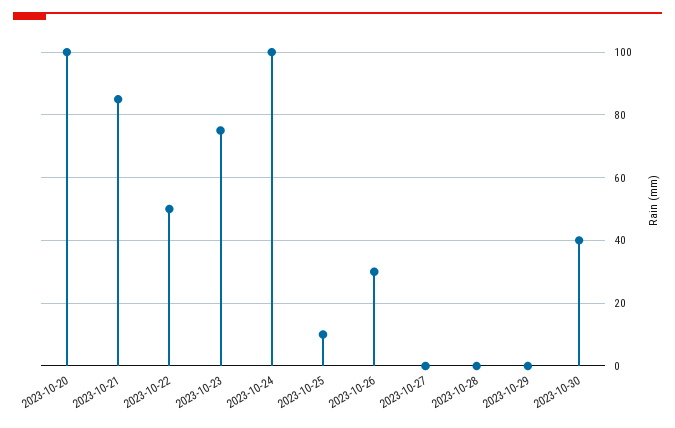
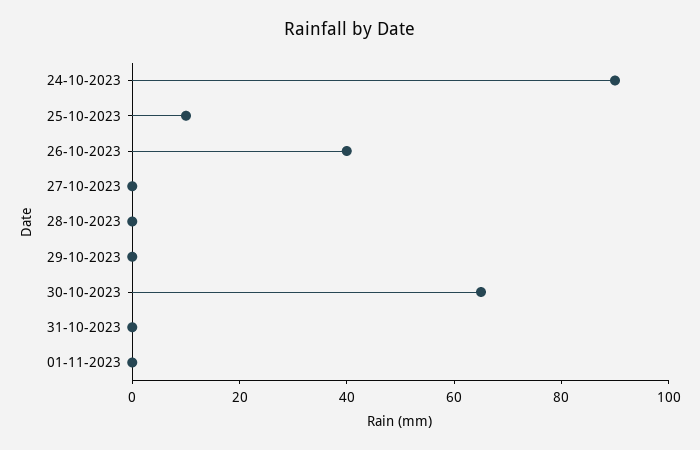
2023-10-20: 100 -> none
2023-10-21: 85 -> none
2023-10-22: 50 -> none
2023-10-23: 75 -> none
2023-10-24: 100 -> 90
2023-10-26: 30 -> 40
2023-10-30: 40 -> 65
31-10-2023: none -> 0
01-11-2023: none -> 0

